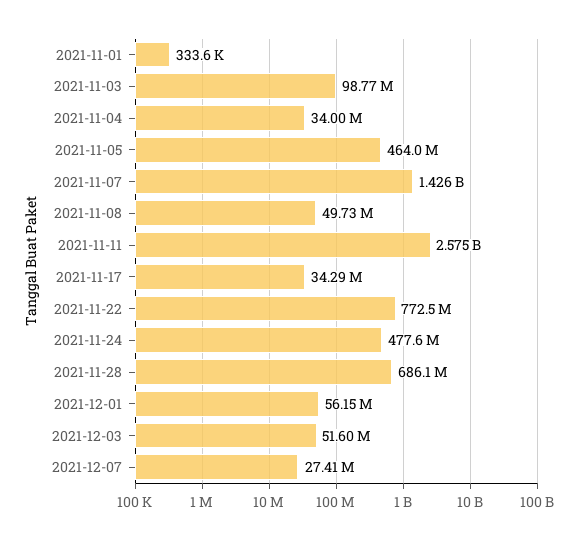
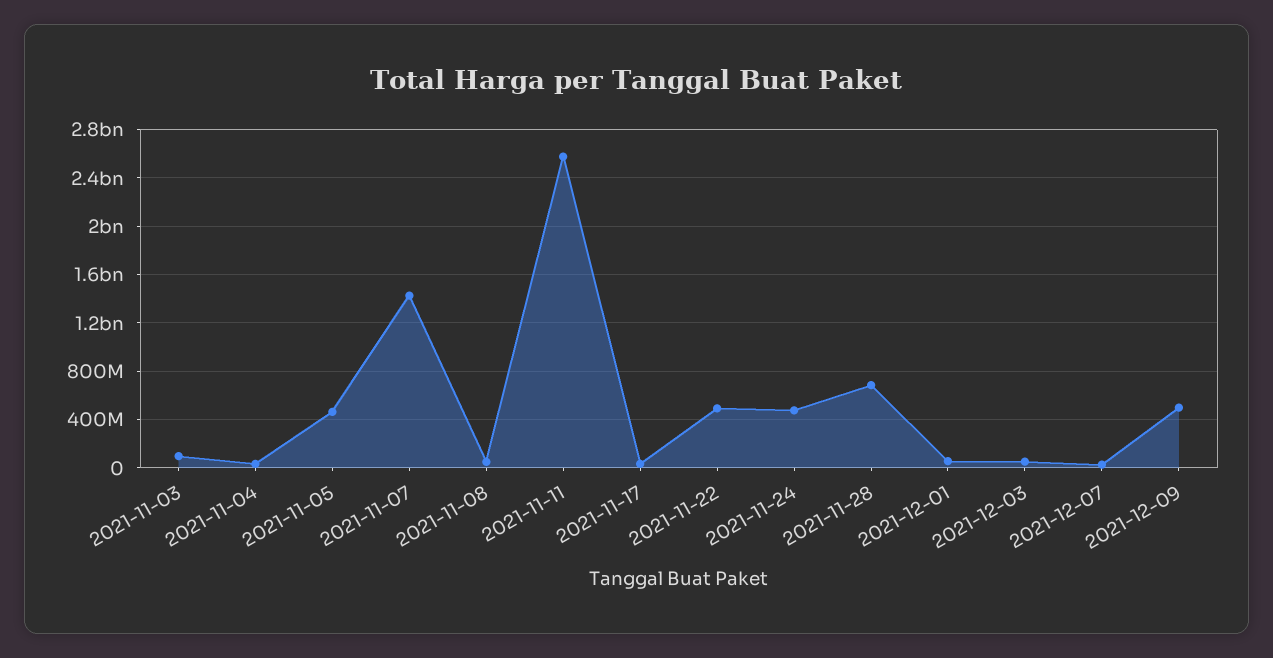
2021-11-01: 333600 -> none
2021-11-22: 772500000 -> 500000000
2021-12-09: none -> 500000000

